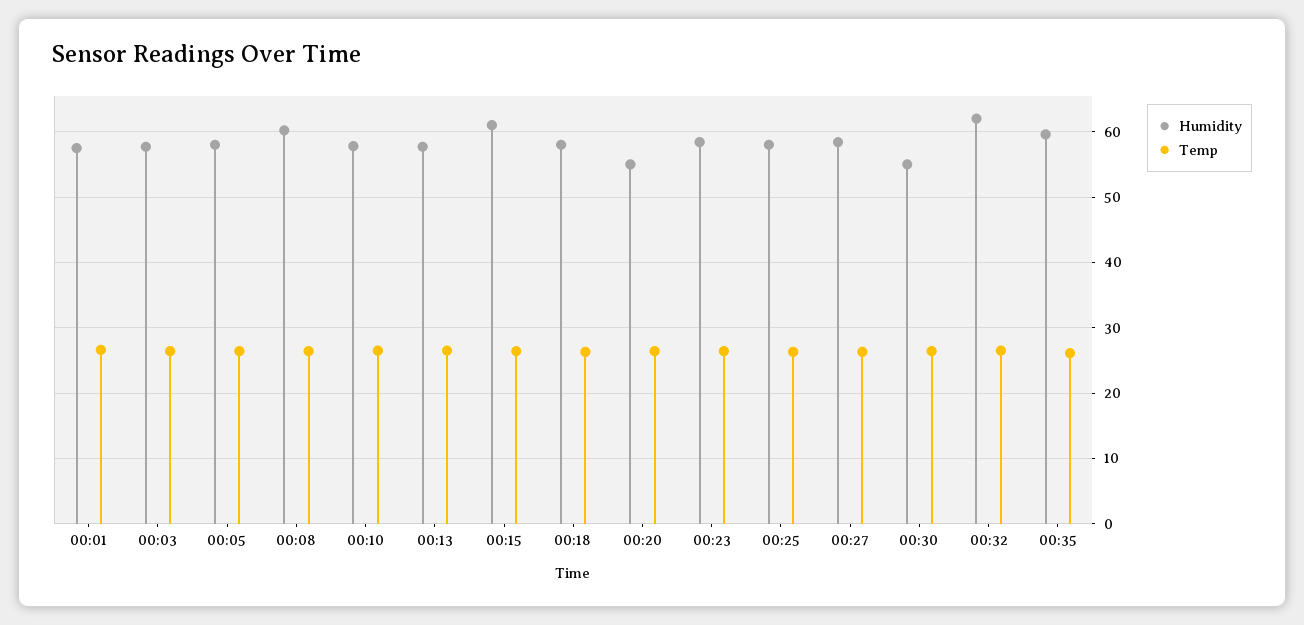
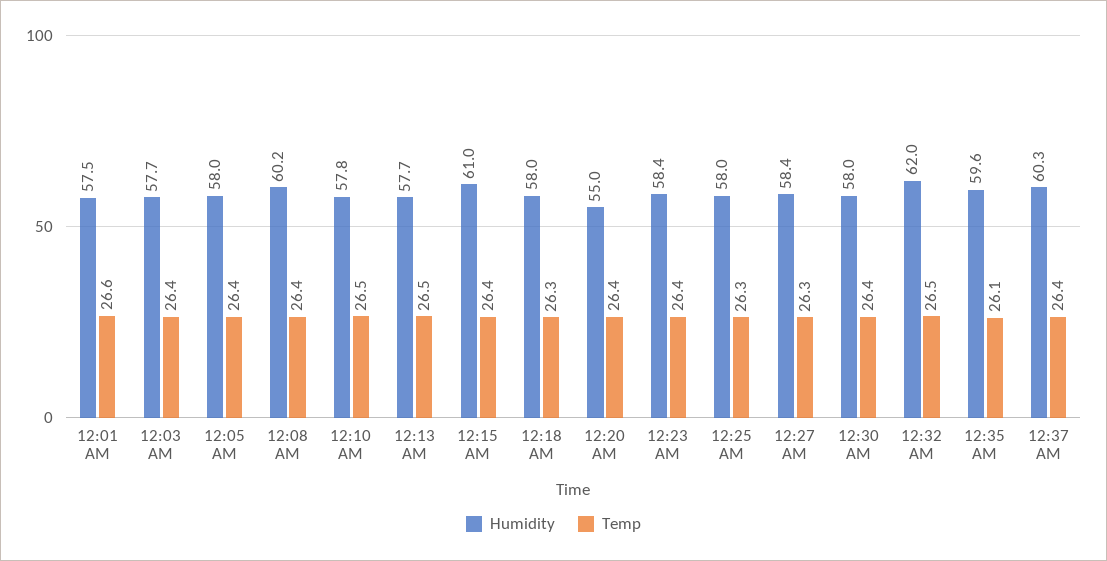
Humidity, 00:30: 55 -> 58
Humidity, 12:37 AM: none -> 60.3
Temp, 12:37 AM: none -> 26.4

